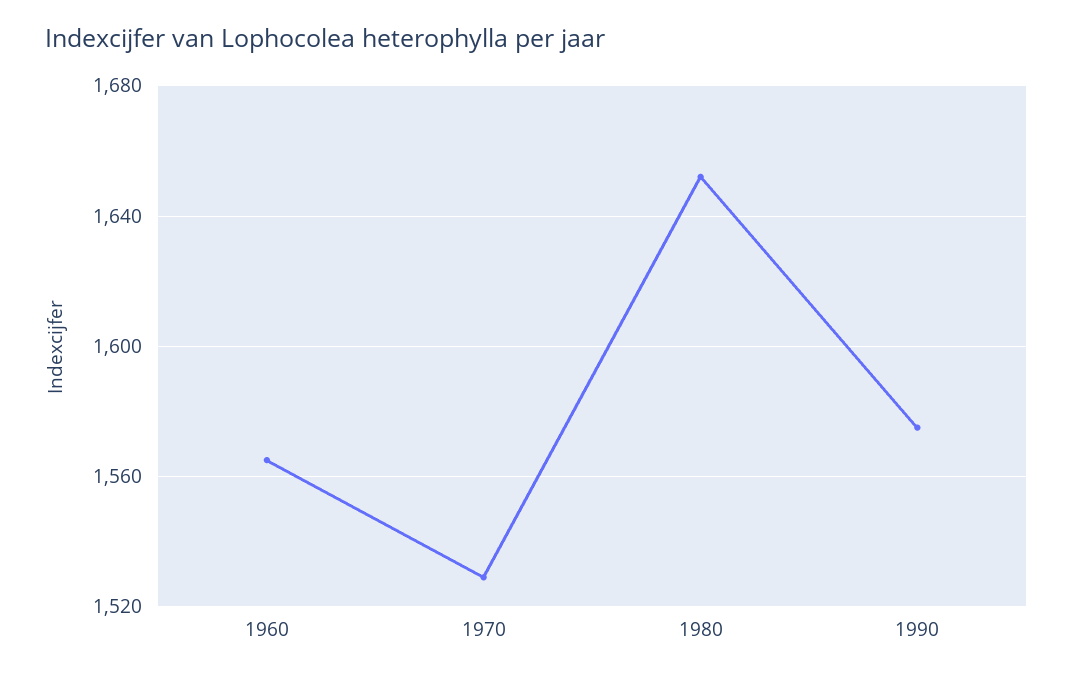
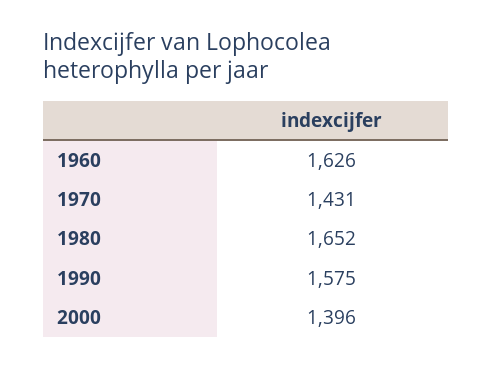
1960: 1565 -> 1626
1970: 1530 -> 1431
2000: none -> 1396

